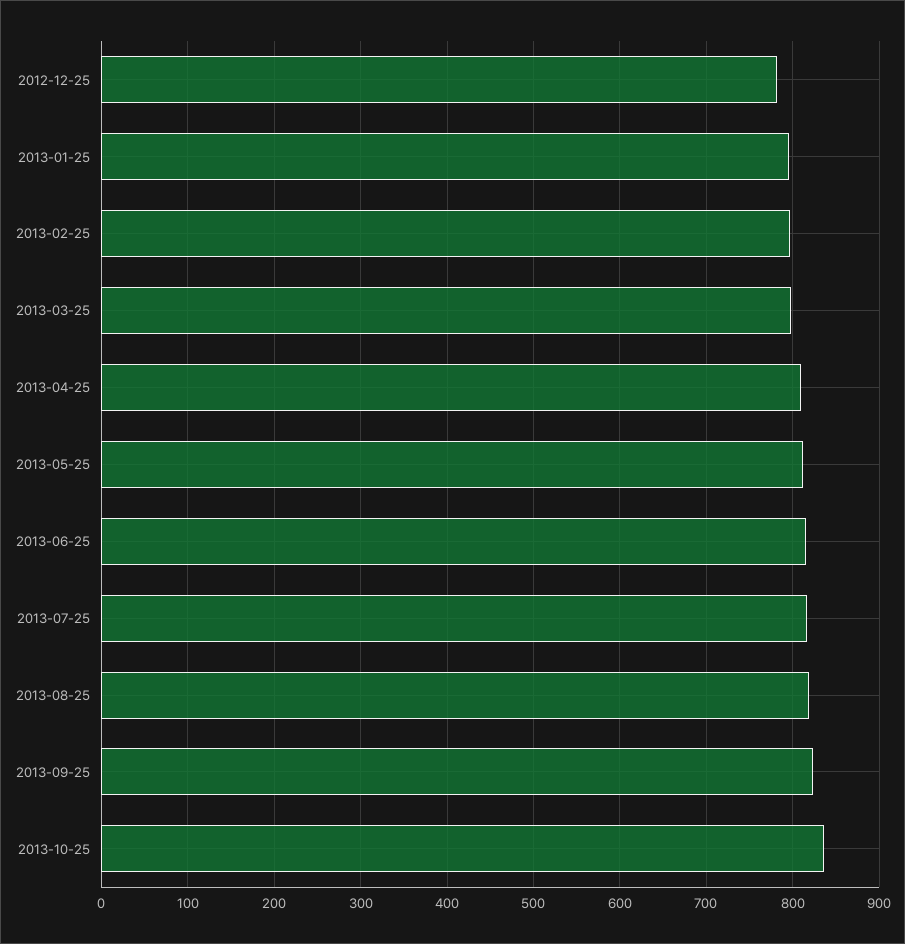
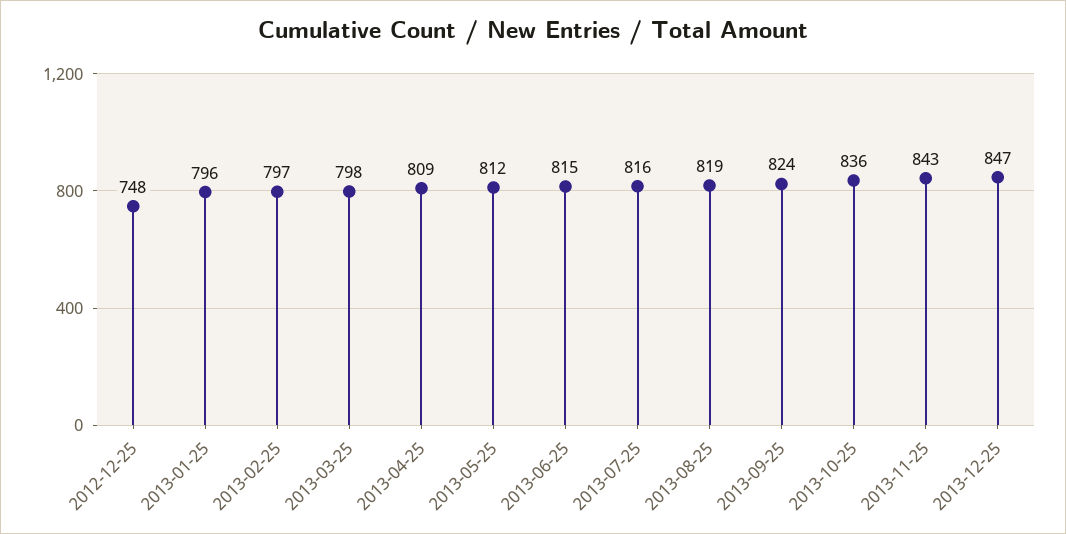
2012-12-25: 780 -> 748
2013-11-25: none -> 843
2013-12-25: none -> 847

